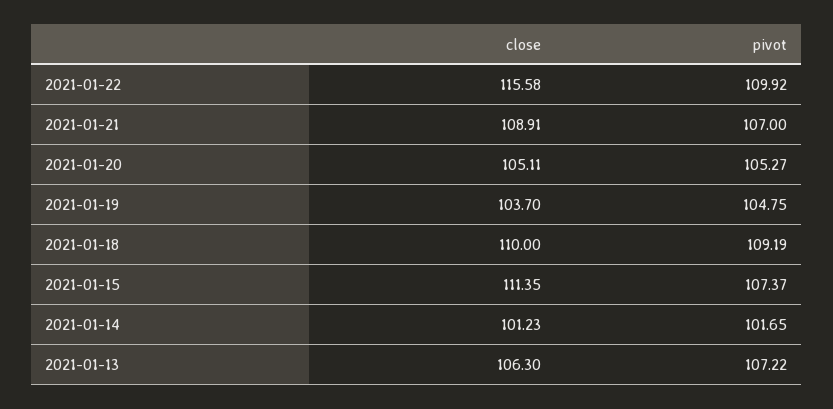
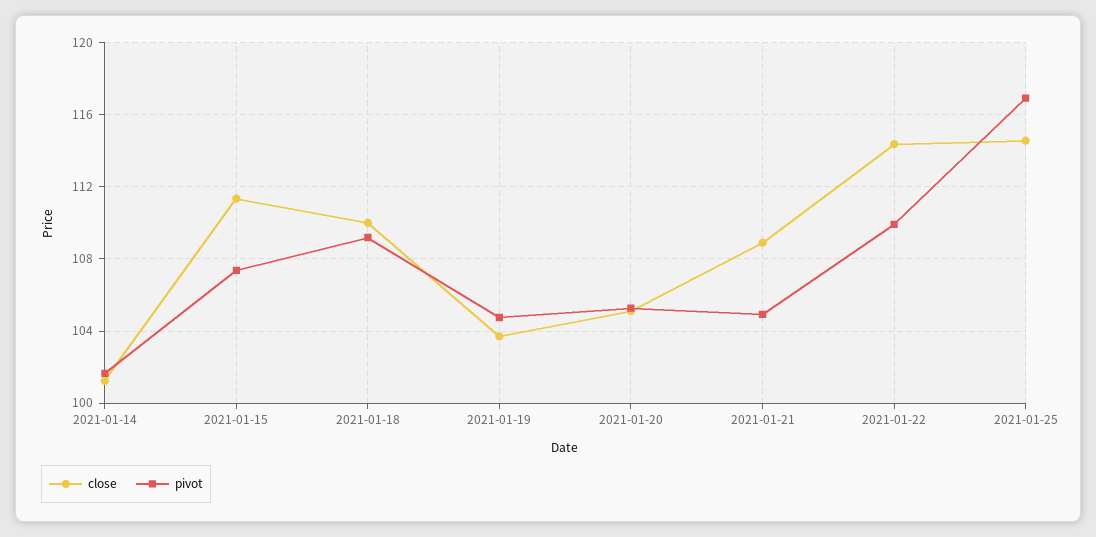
close, 2021-01-22: 115.58 -> 114.5
pivot, 2021-01-21: 107 -> 105
close, 2021-01-13: 106.3 -> none
pivot, 2021-01-13: 107.22 -> none
close, 2021-01-25: none -> 114.5
pivot, 2021-01-25: none -> 117

